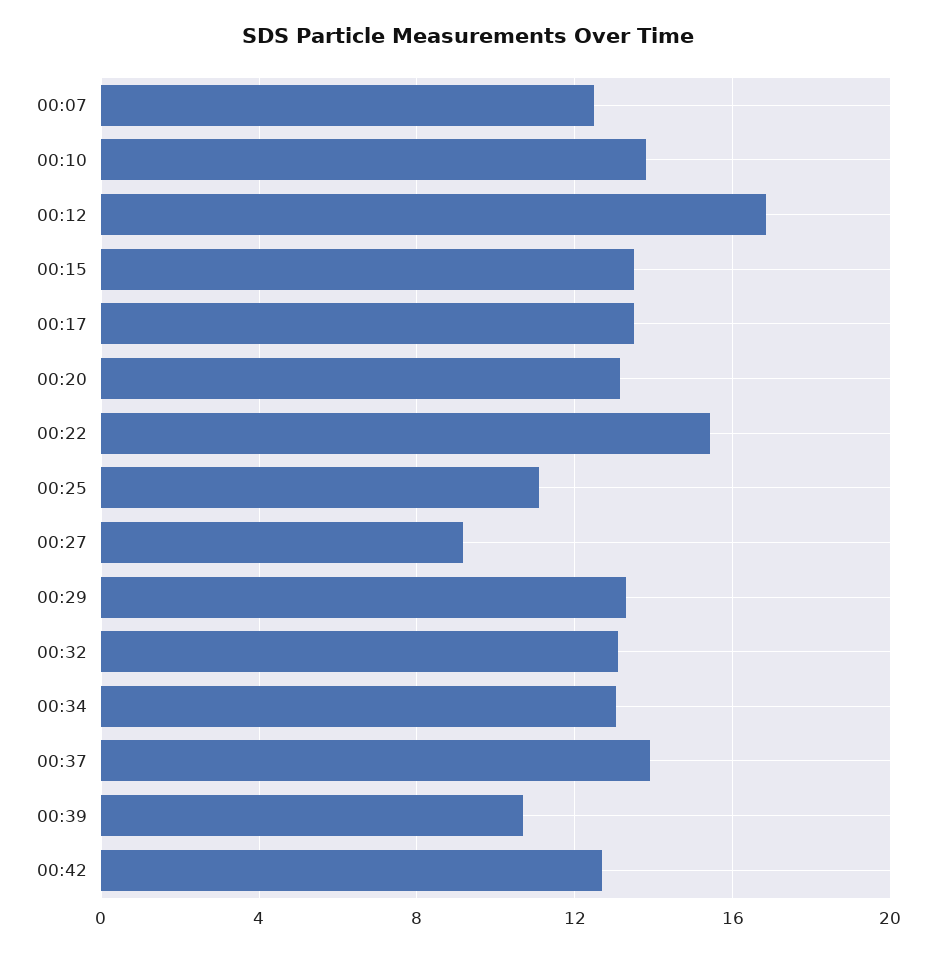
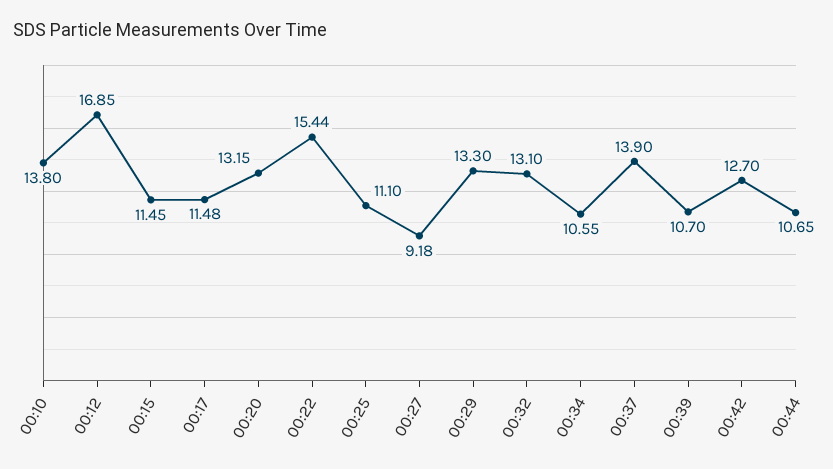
00:07: 12.5 -> none
00:15: 13.5 -> 11.45
00:17: 13.5 -> 11.48
00:34: 13 -> 10.55
00:44: none -> 10.65

